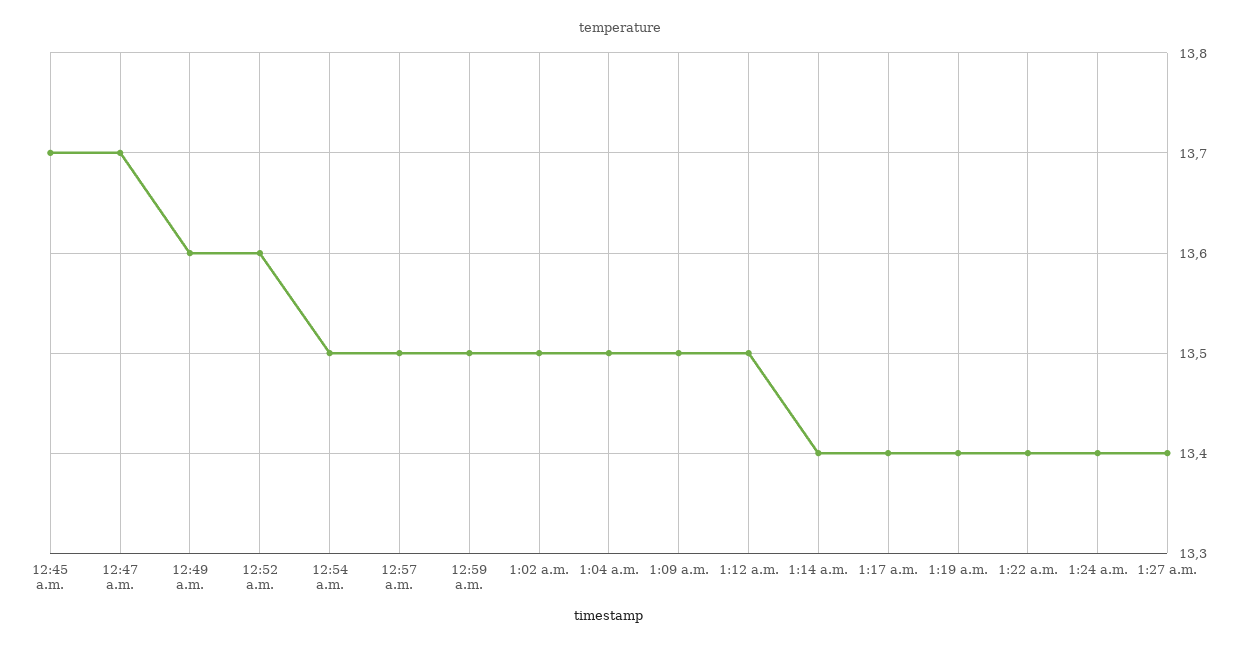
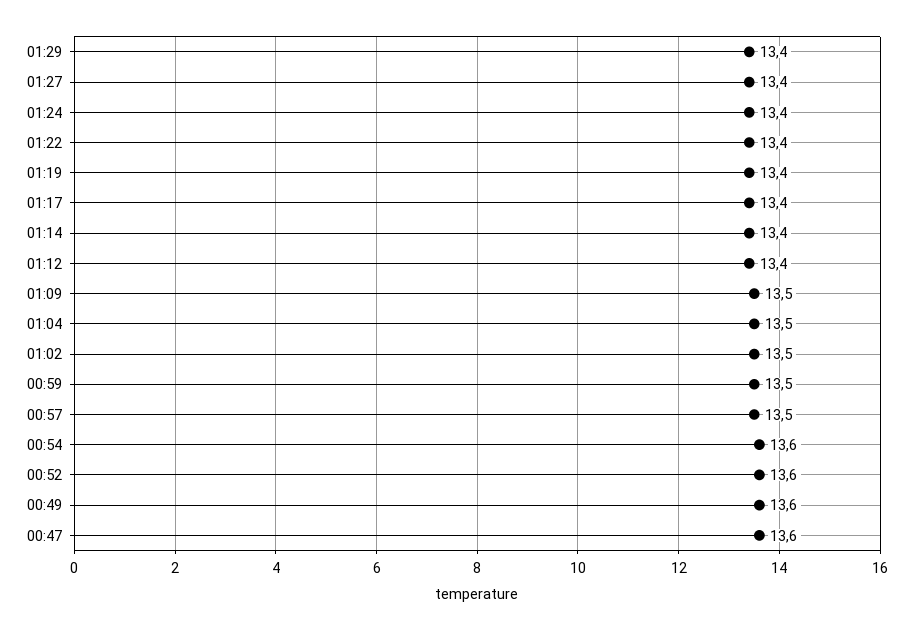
12:45 a.m.: 13.7 -> none
12:47 a.m.: 13.7 -> 13.6
12:54 a.m.: 13.5 -> 13.6
1:12 a.m.: 13.5 -> 13.4
01:29: none -> 13.4

